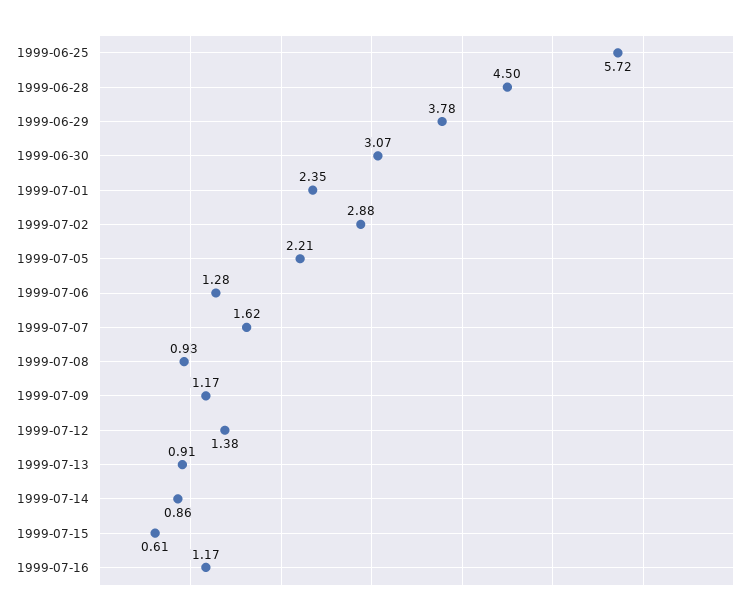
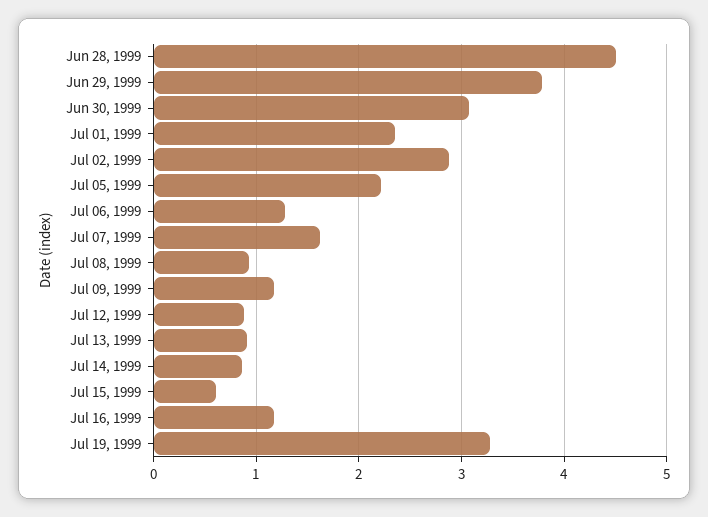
1999-06-25: 5.72 -> none
1999-07-12: 1.38 -> 0.9
Jul 19, 1999: none -> 3.3

